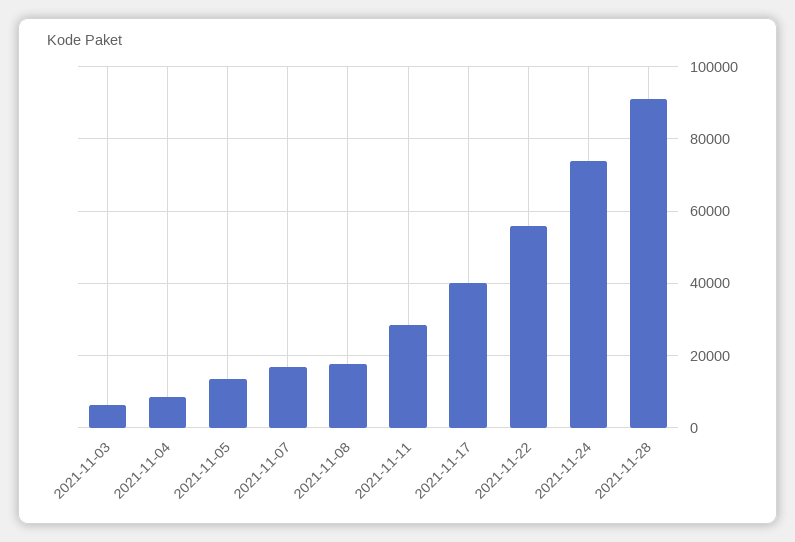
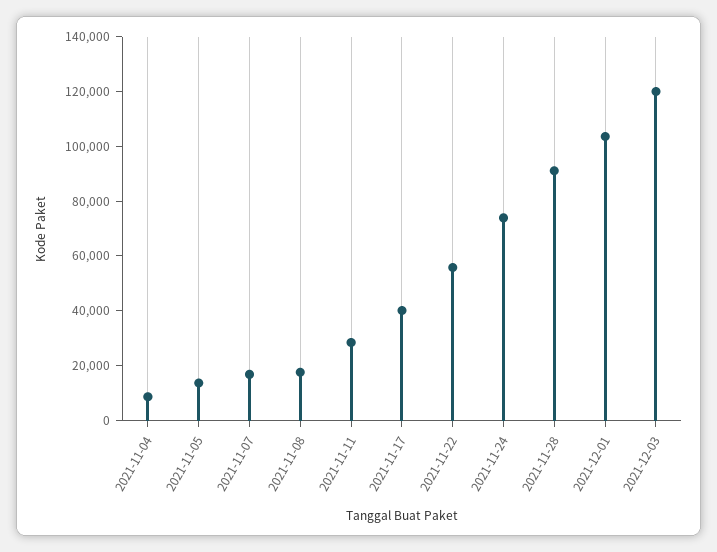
2021-11-03: 6000 -> none
2021-12-01: none -> 105000
2021-12-03: none -> 120000

